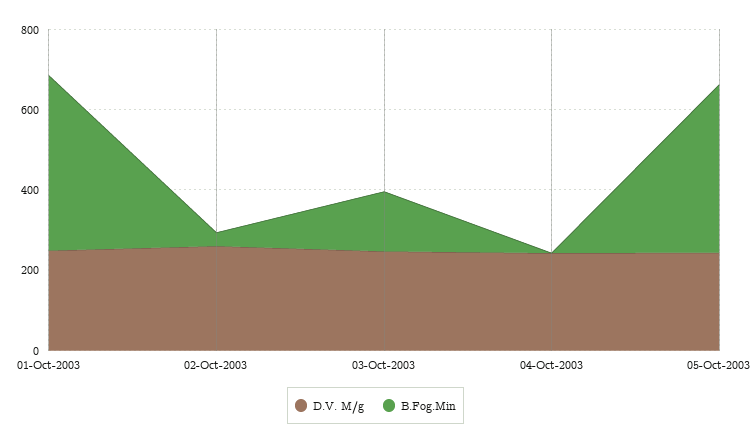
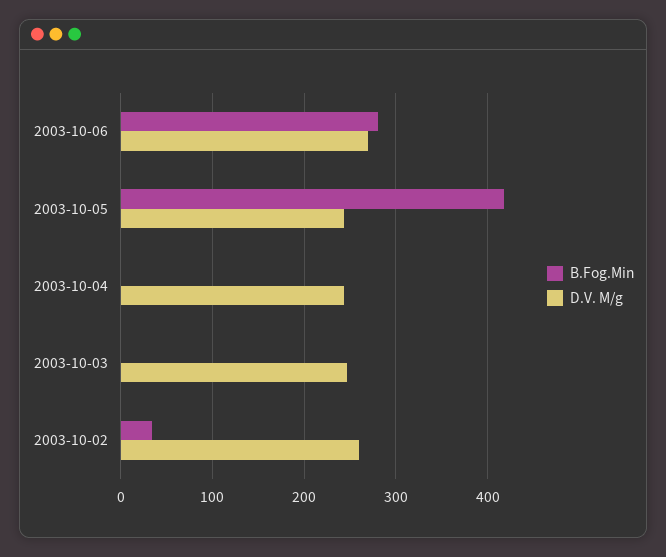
D.V. M/g, 01-Oct-2003: 250 -> none
B.Fog.Min, 01-Oct-2003: 450 -> none
B.Fog.Min, 03-Oct-2003: 150 -> 0
B.Fog.Min, 2003-10-06: none -> 280
D.V. M/g, 2003-10-06: none -> 270

